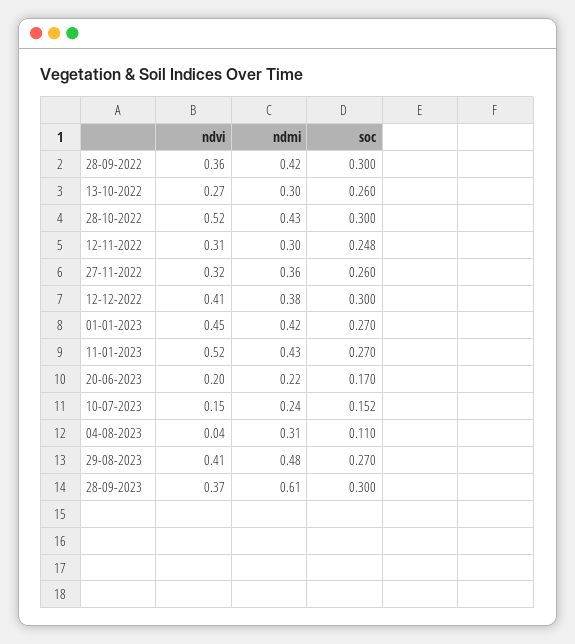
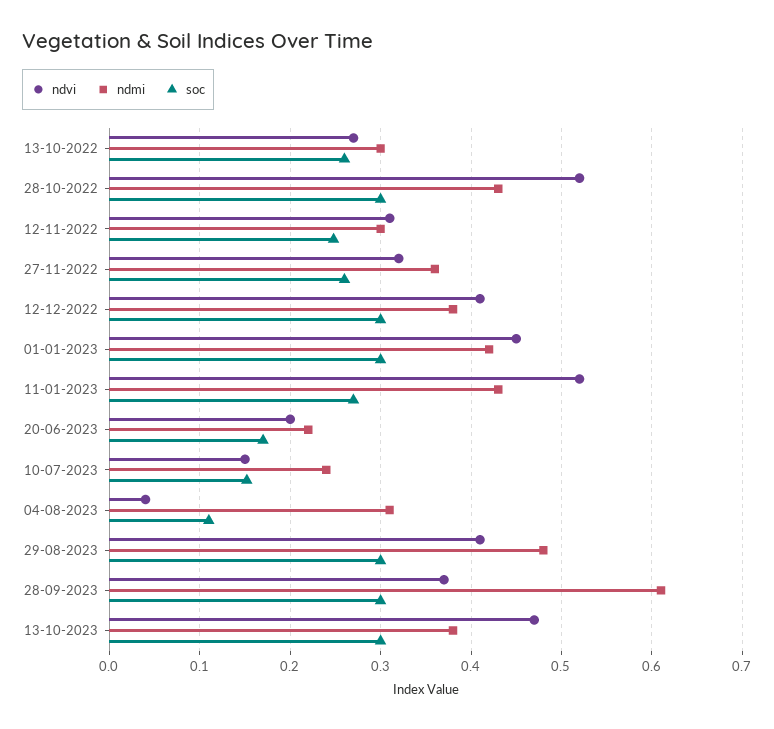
ndvi, 28-09-2022: 0.36 -> none
ndmi, 28-09-2022: 0.42 -> none
soc, 28-09-2022: 0.3 -> none
soc, 01-01-2023: 0.27 -> 0.3
soc, 29-08-2023: 0.27 -> 0.3
ndvi, 13-10-2023: none -> 0.47
ndmi, 13-10-2023: none -> 0.38
soc, 13-10-2023: none -> 0.3

